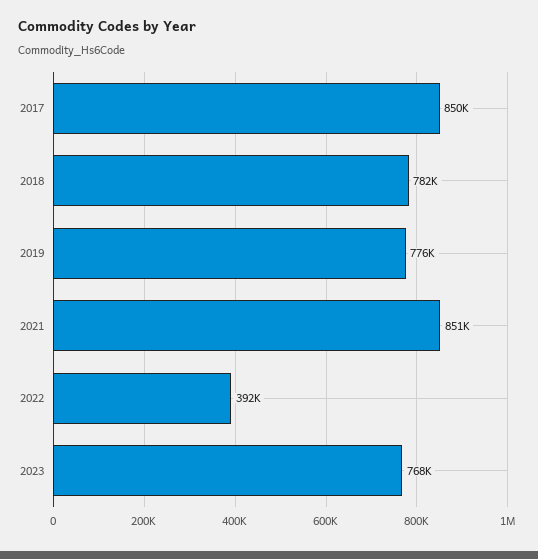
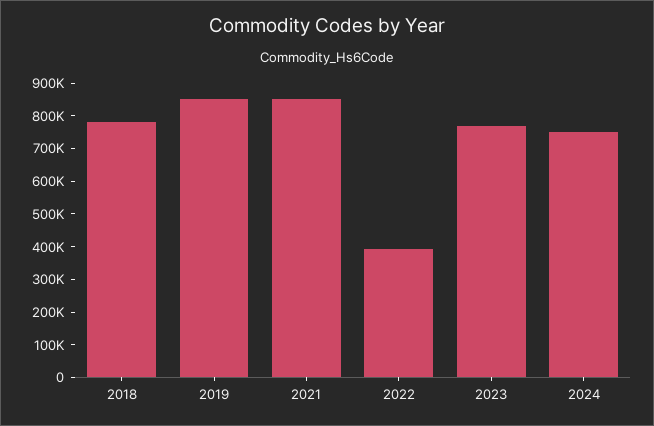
2017: 850000 -> none
2019: 776000 -> 850000
2024: none -> 750000

